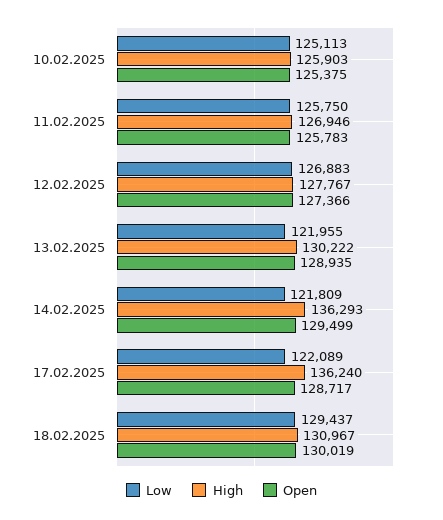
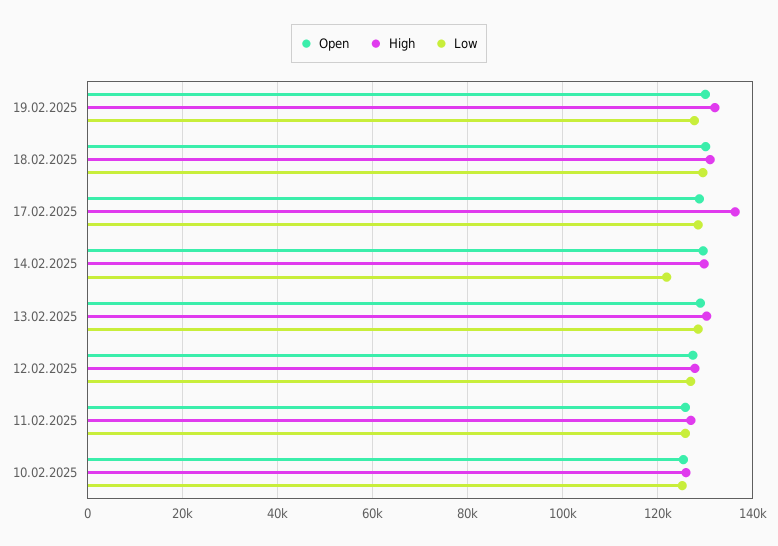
Low, 13.02.2025: 121955 -> 128000
High, 14.02.2025: 136293 -> 130000
Low, 17.02.2025: 122089 -> 128000
Open, 19.02.2025: none -> 130000
High, 19.02.2025: none -> 132000
Low, 19.02.2025: none -> 128000

